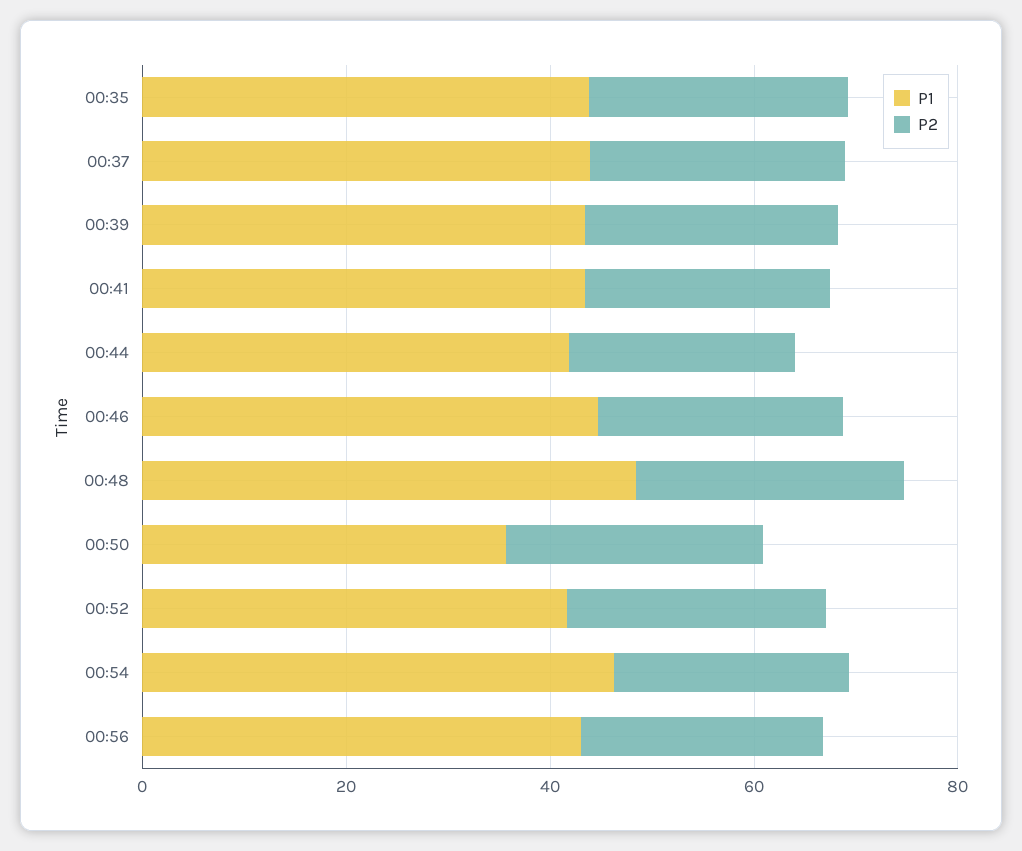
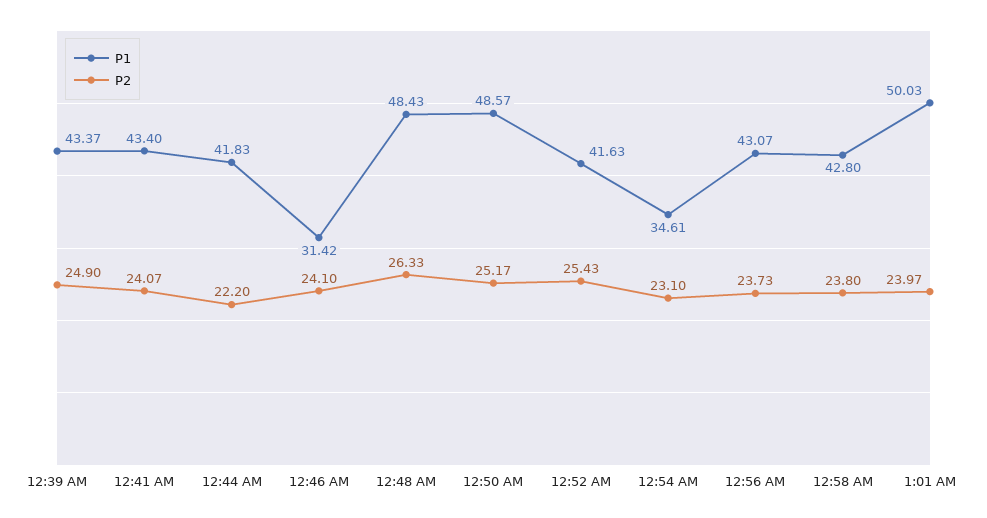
P1, 00:35: 45 -> none
P2, 00:35: 25 -> none
P1, 00:37: 45 -> none
P2, 00:37: 25 -> none
P1, 00:46: 45 -> 31.42
P1, 00:50: 35 -> 48.57
P1, 00:54: 45 -> 34.61
P1, 12:58 AM: none -> 42.8
P2, 12:58 AM: none -> 23.8
P1, 1:01 AM: none -> 50.03
P2, 1:01 AM: none -> 23.97

